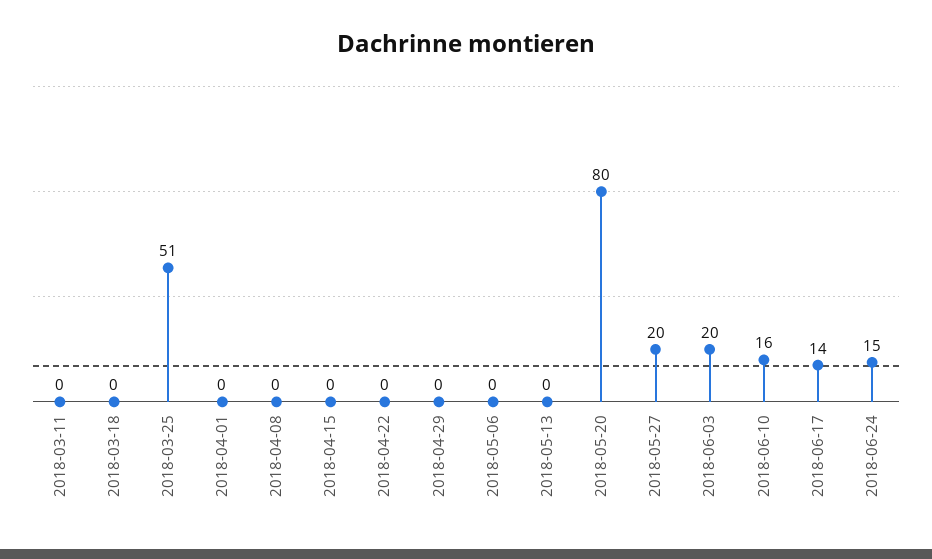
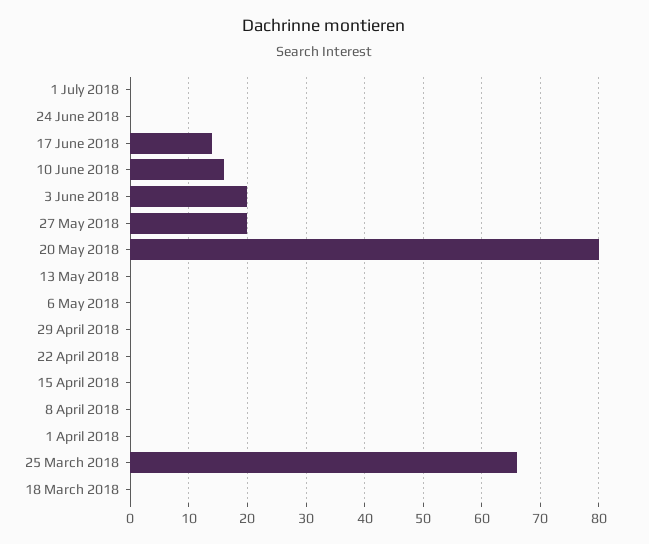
2018-03-11: 0 -> none
2018-03-25: 51 -> 65
2018-06-24: 15 -> 0
1 July 2018: none -> 0

